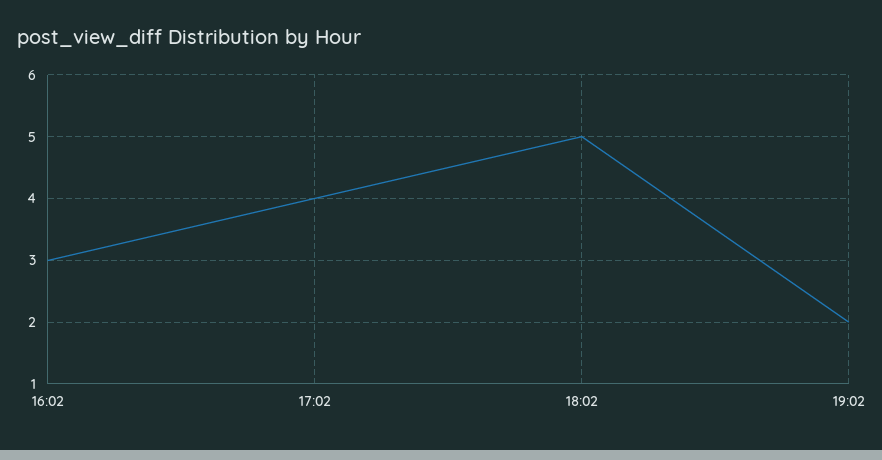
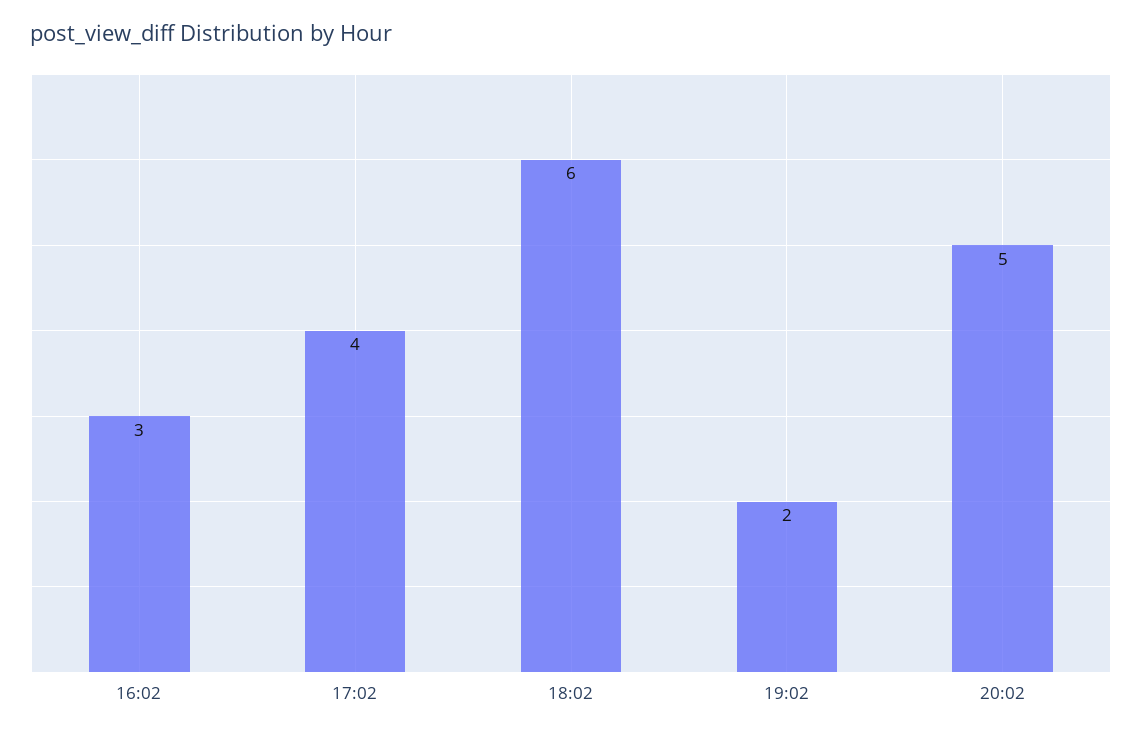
18:02: 5 -> 6
20:02: none -> 5

